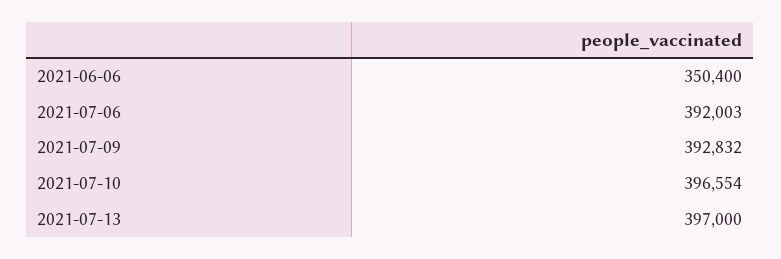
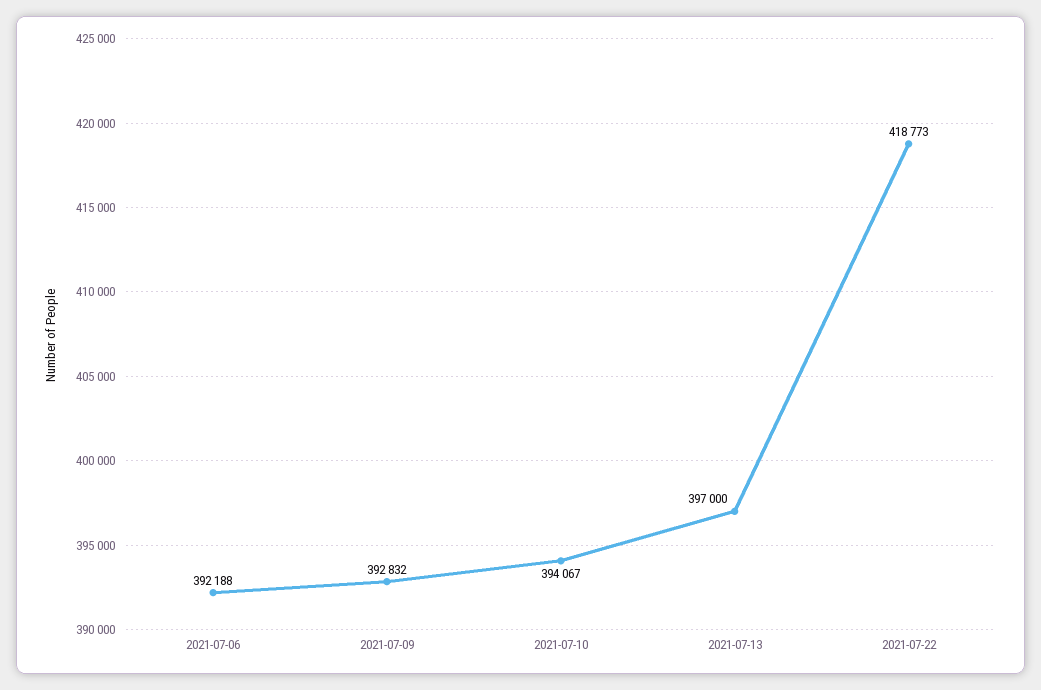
2021-06-06: 350400 -> none
2021-07-06: 392003 -> 392188
2021-07-10: 396554 -> 394067
2021-07-22: none -> 418773

